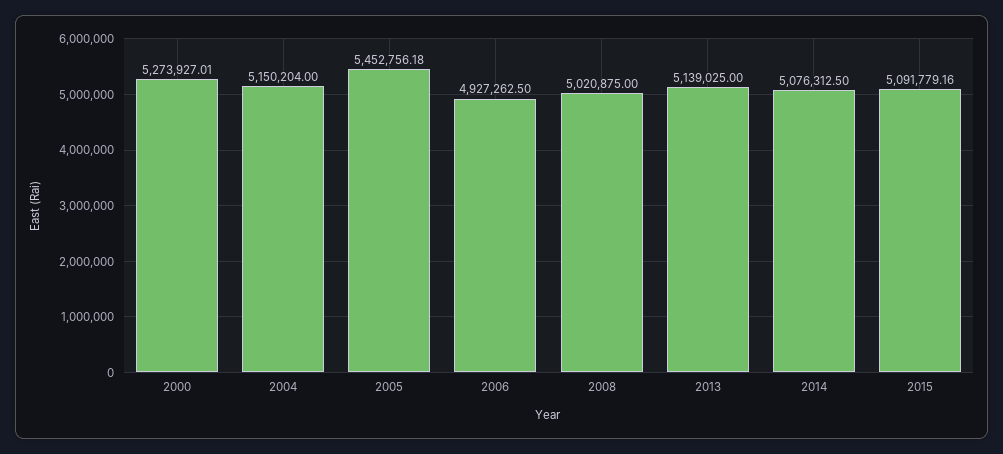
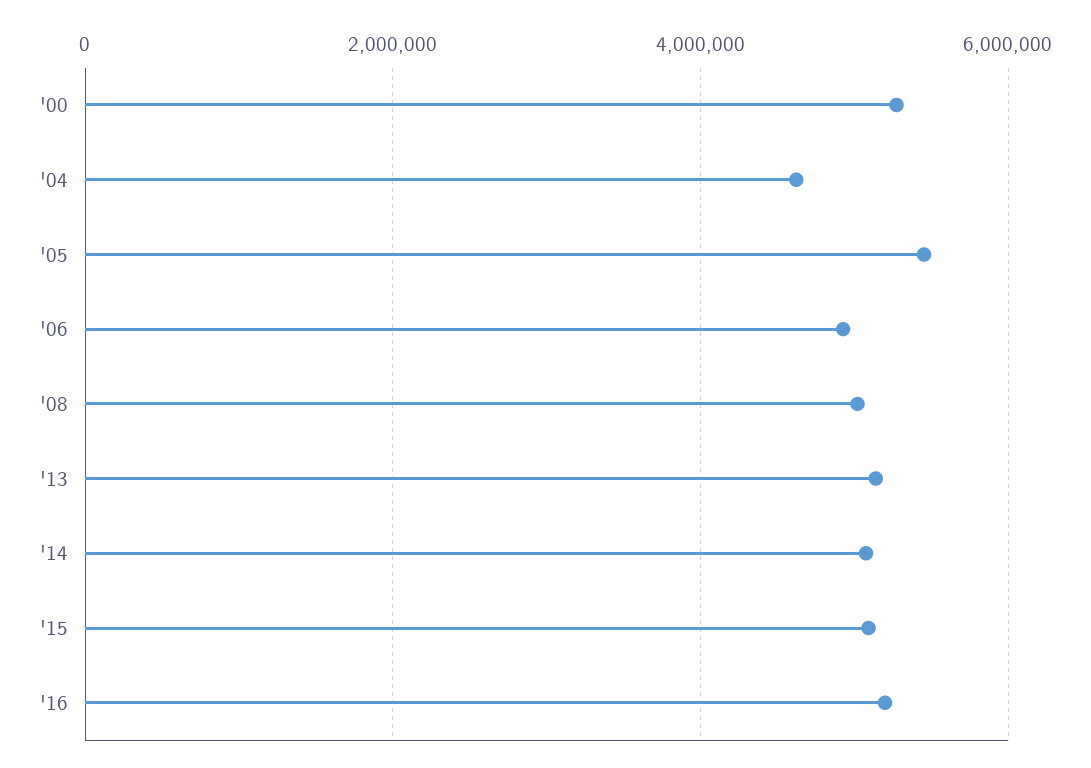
2004: 5150204 -> 4600000
'16: none -> 5200000

